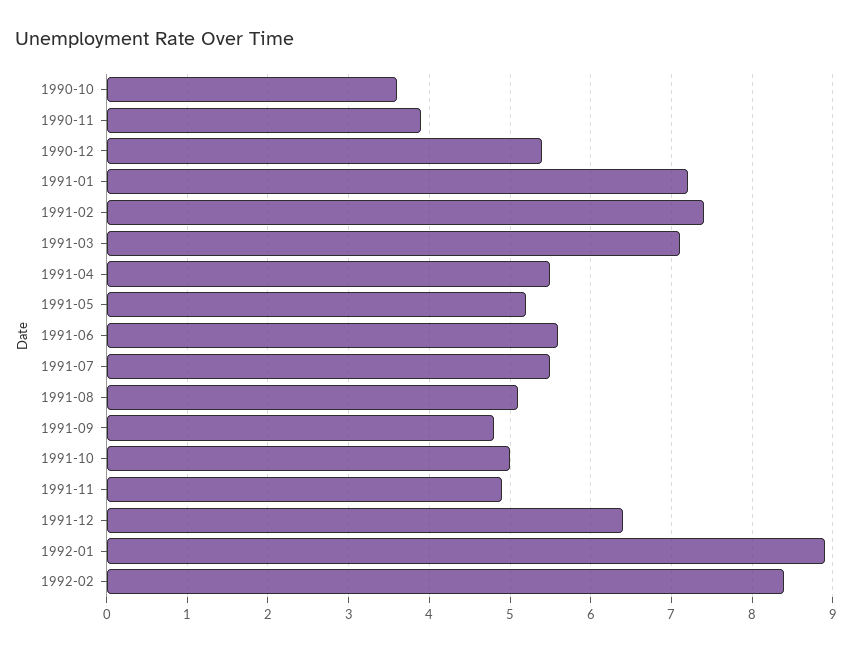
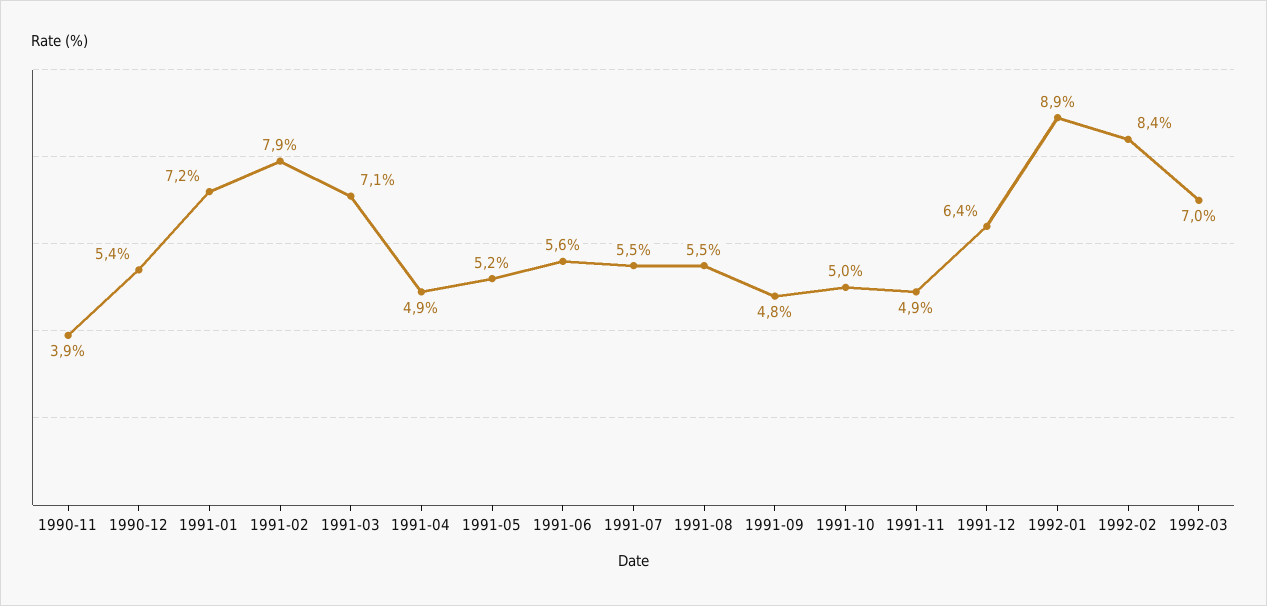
1990-10: 3.6 -> none
1991-02: 7.4 -> 7.9
1991-04: 5.5 -> 4.9
1991-08: 5.1 -> 5.5
1992-03: none -> 7

